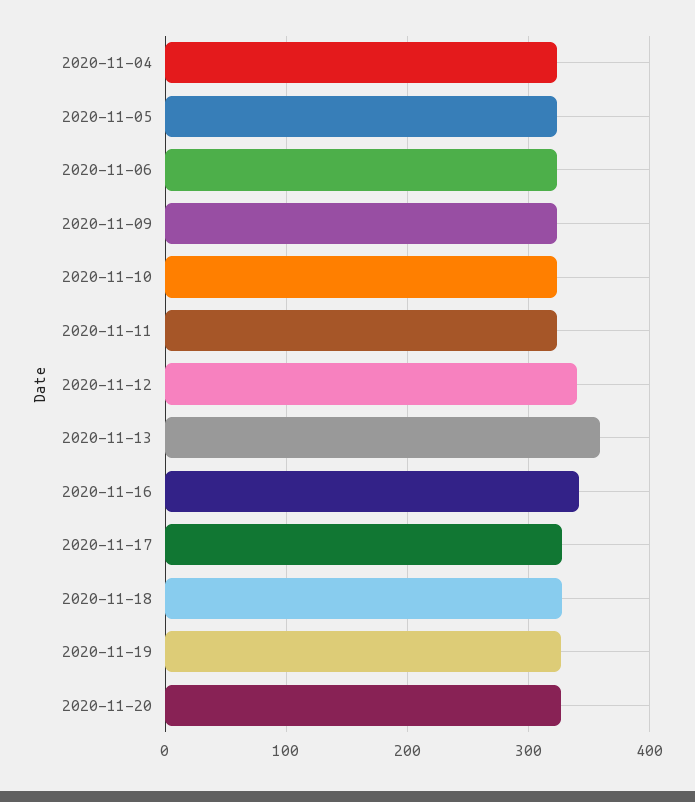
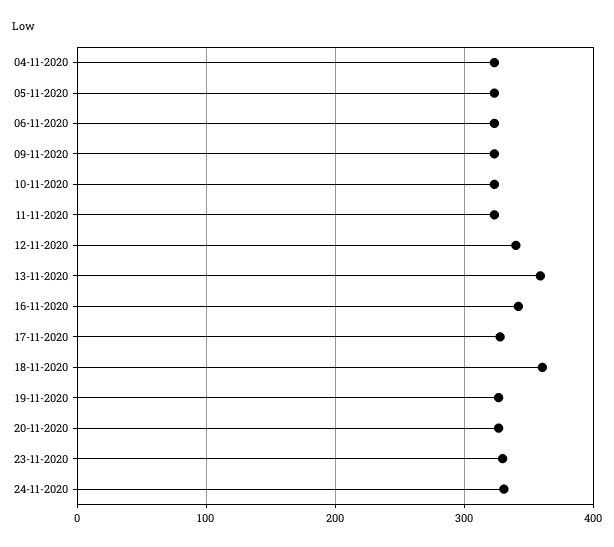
2020-11-18: 330 -> 360
23-11-2020: none -> 330
24-11-2020: none -> 330

